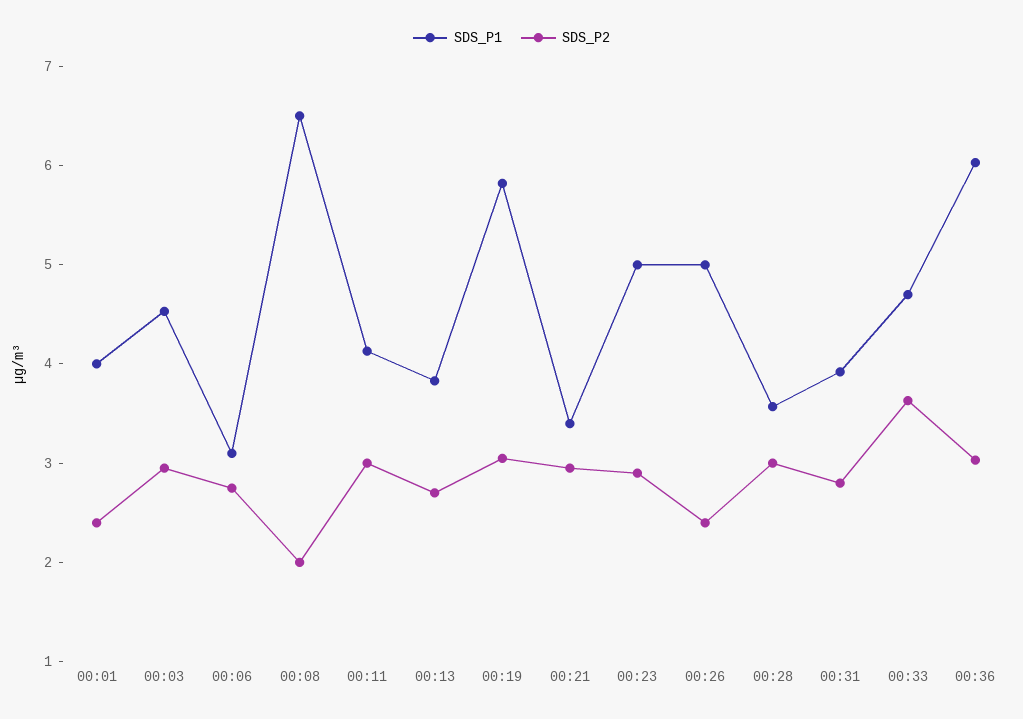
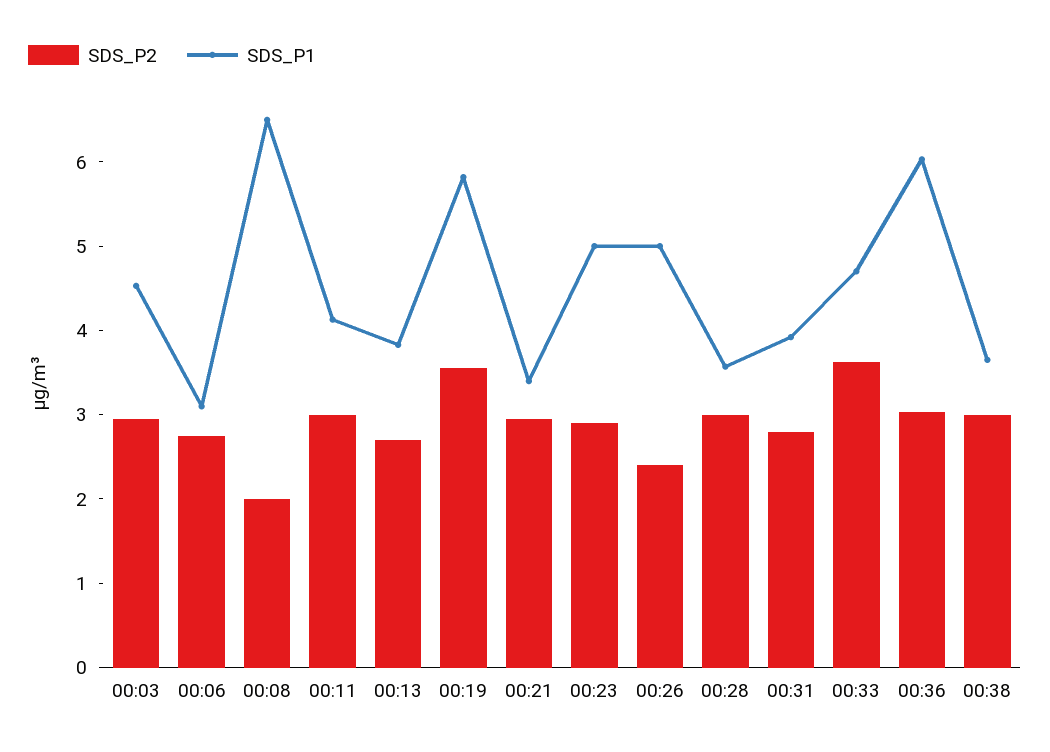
SDS_P1, 00:01: 4 -> none
SDS_P2, 00:01: 2.4 -> none
SDS_P2, 00:19: 3 -> 3.6
SDS_P2, 00:38: none -> 3
SDS_P1, 00:38: none -> 3.6

